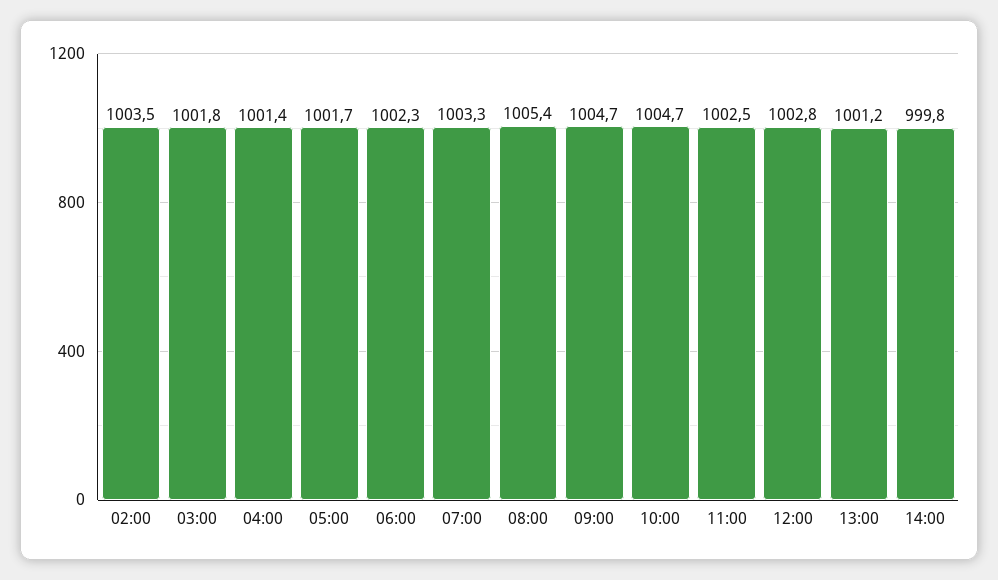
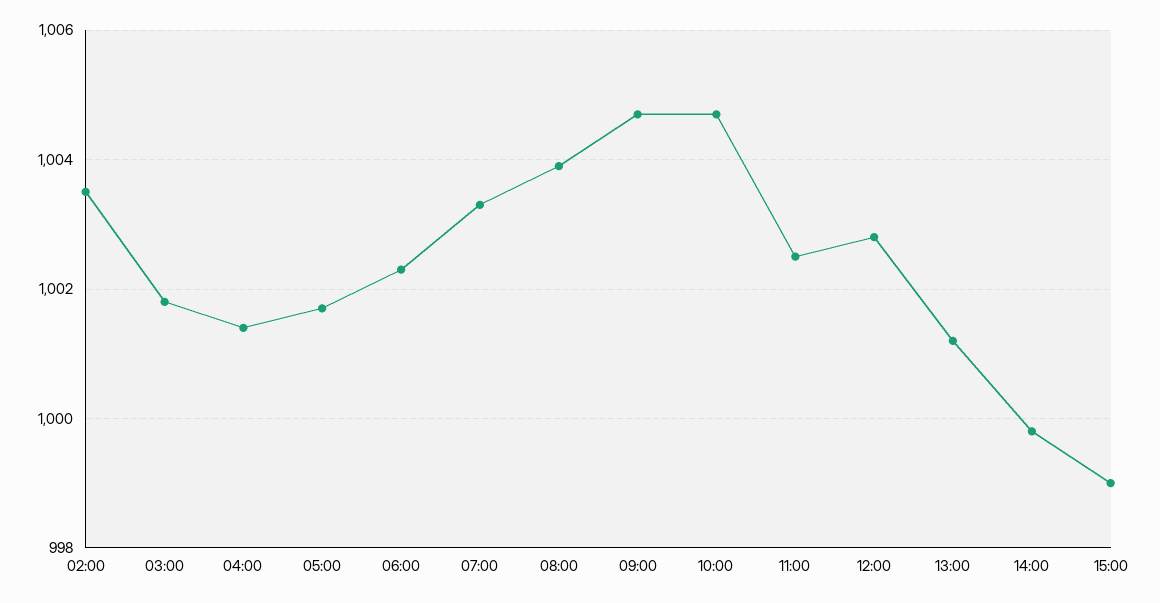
08:00: 1005.4 -> 1004
15:00: none -> 999

